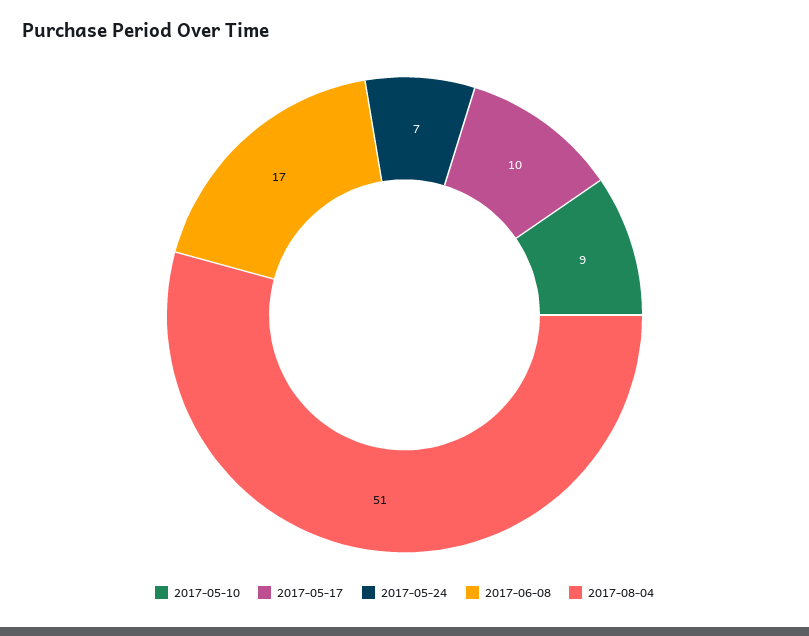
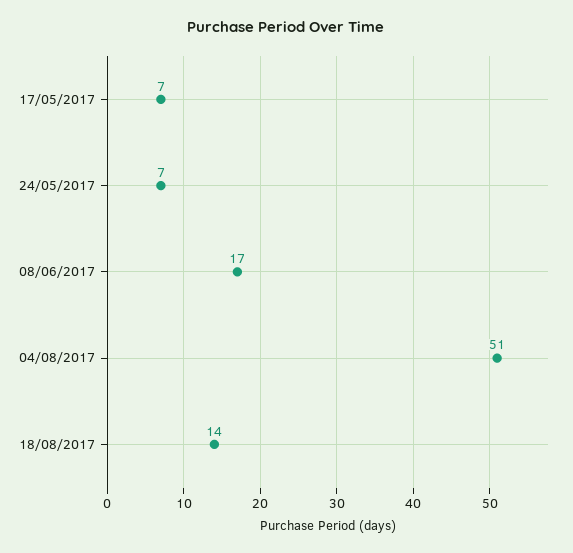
2017-05-10: 9 -> none
2017-05-17: 10 -> 7
18/08/2017: none -> 14

